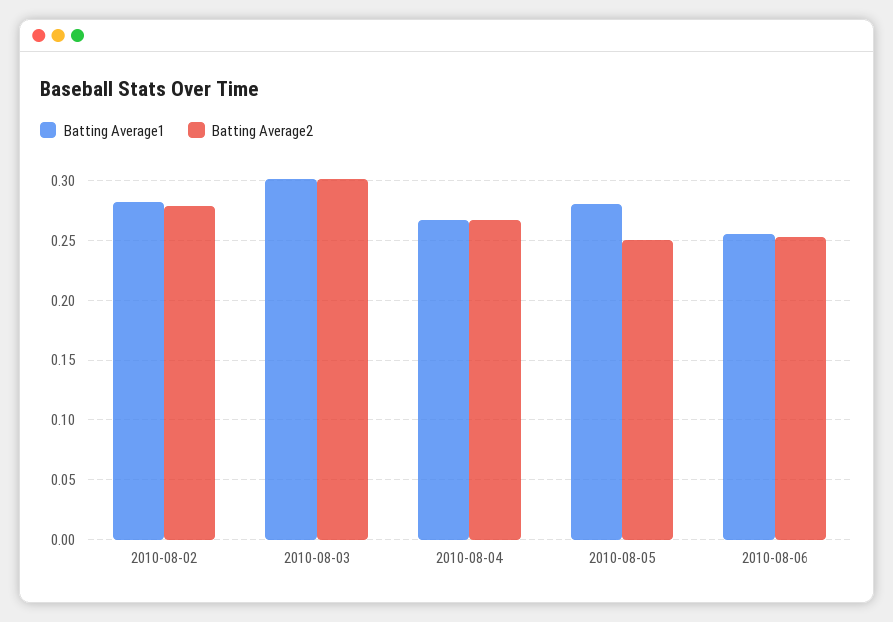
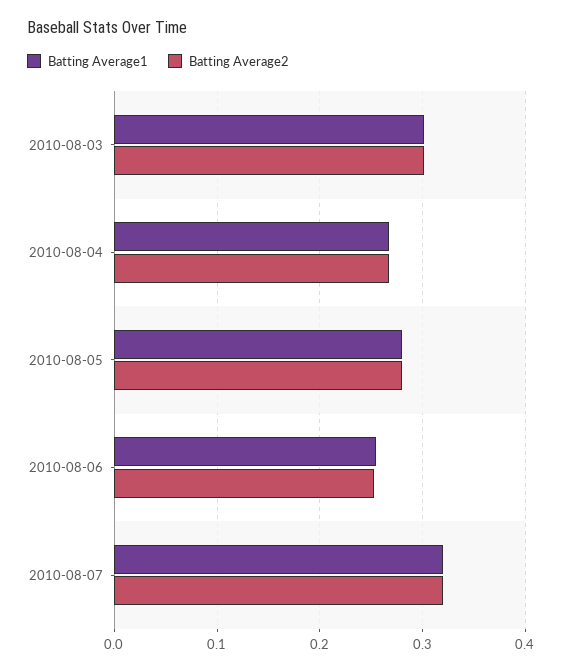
Batting Average1, 2010-08-02: 0.28 -> none
Batting Average2, 2010-08-02: 0.28 -> none
Batting Average2, 2010-08-05: 0.25 -> 0.28
Batting Average1, 2010-08-07: none -> 0.32
Batting Average2, 2010-08-07: none -> 0.32

